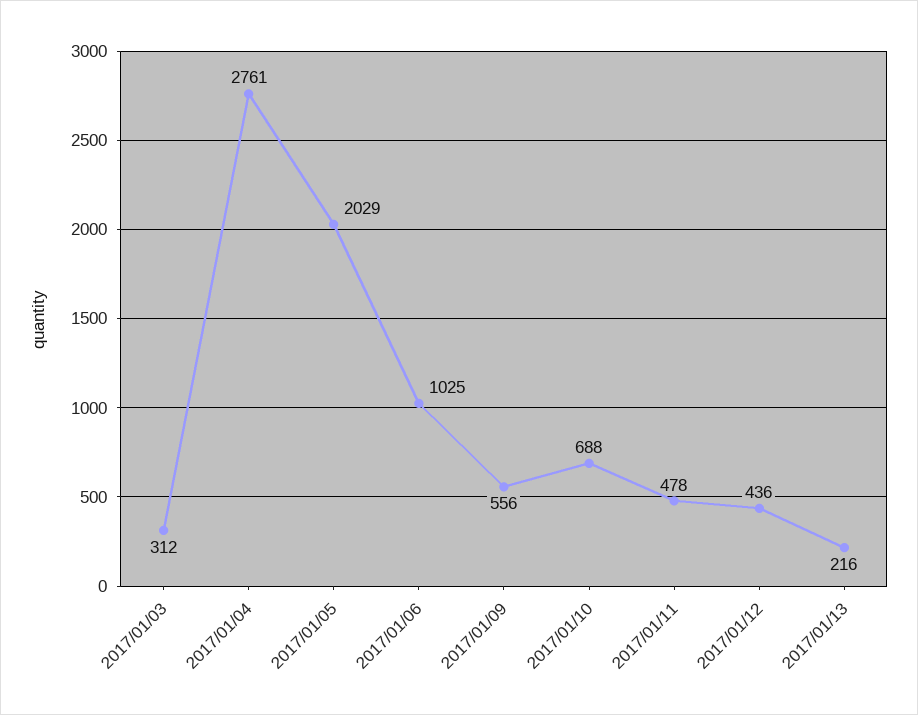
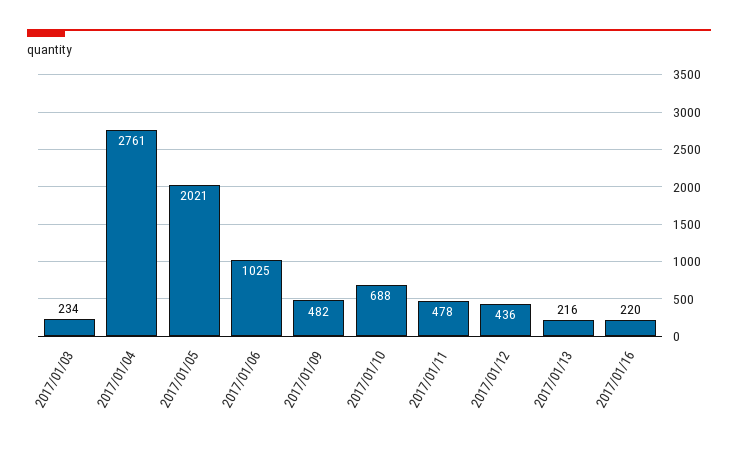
2017/01/03: 312 -> 234
2017/01/05: 2029 -> 2021
2017/01/09: 556 -> 482
2017/01/16: none -> 220

